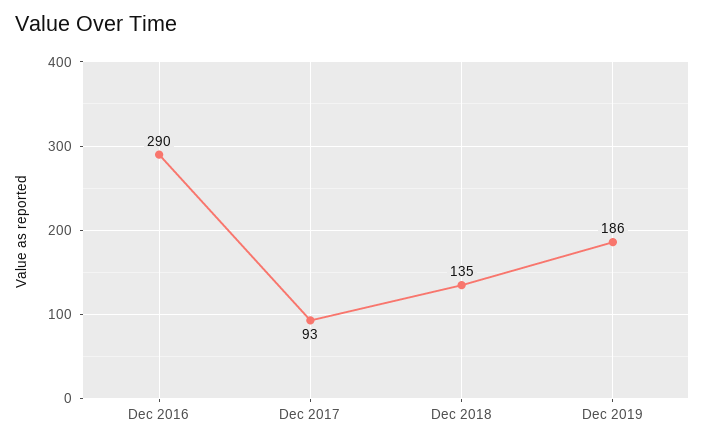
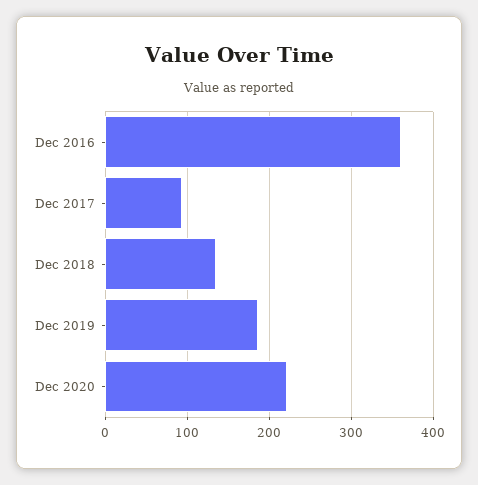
Dec 2016: 290 -> 360
Dec 2020: none -> 220

